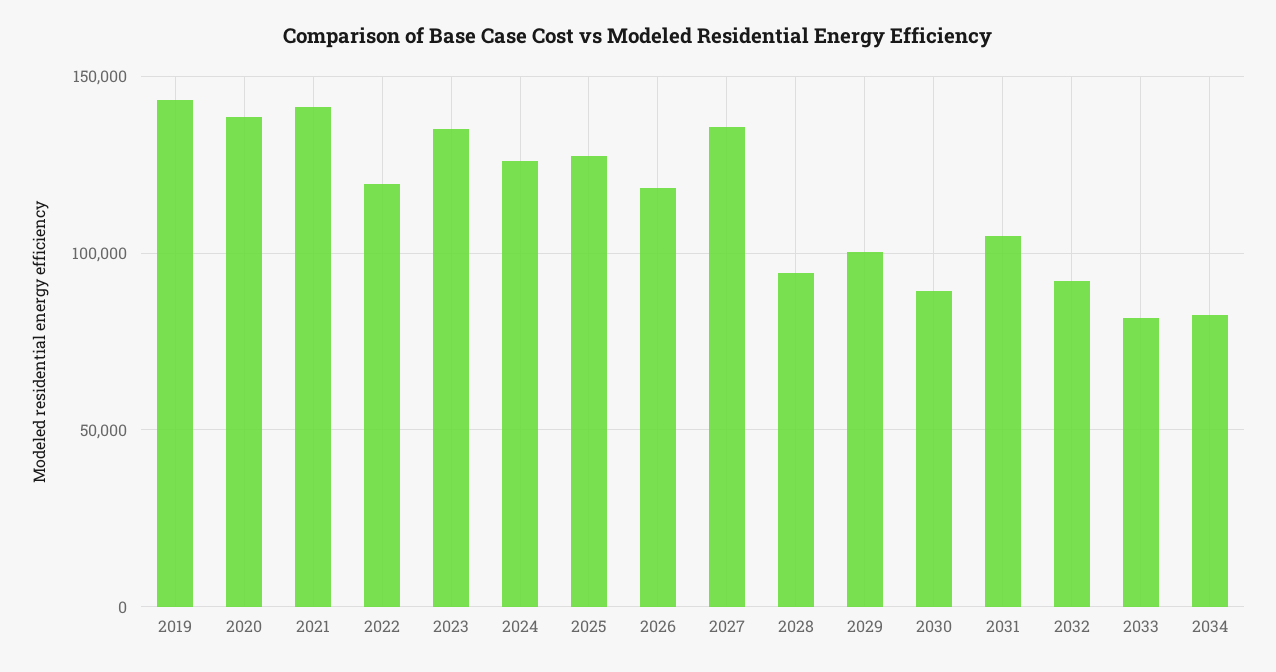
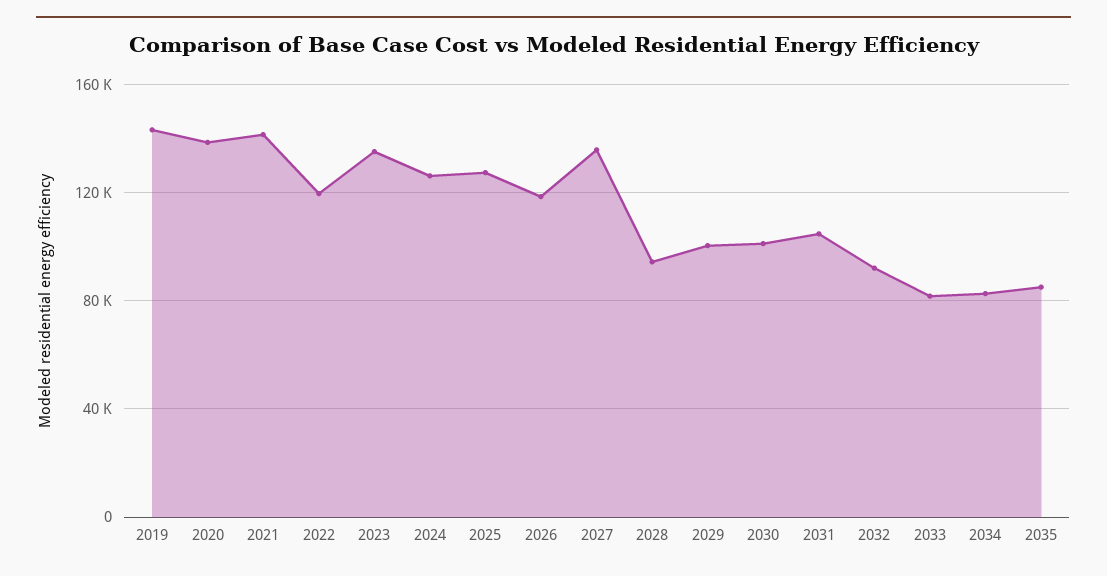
2030: 90000 -> 100000
2035: none -> 85000

